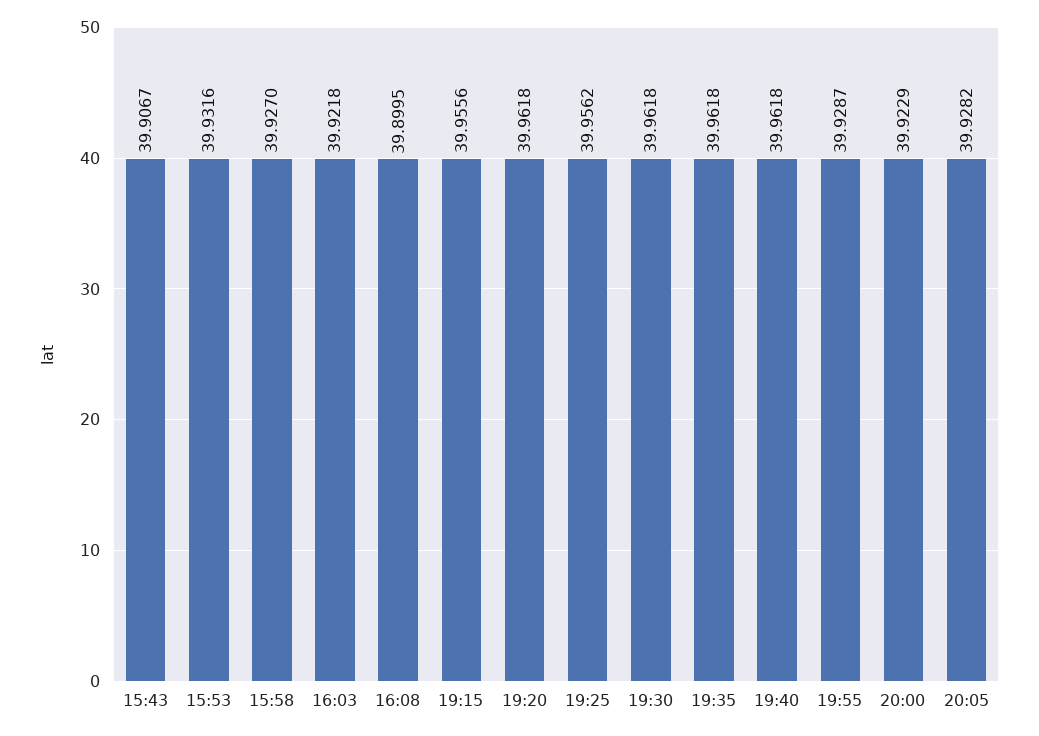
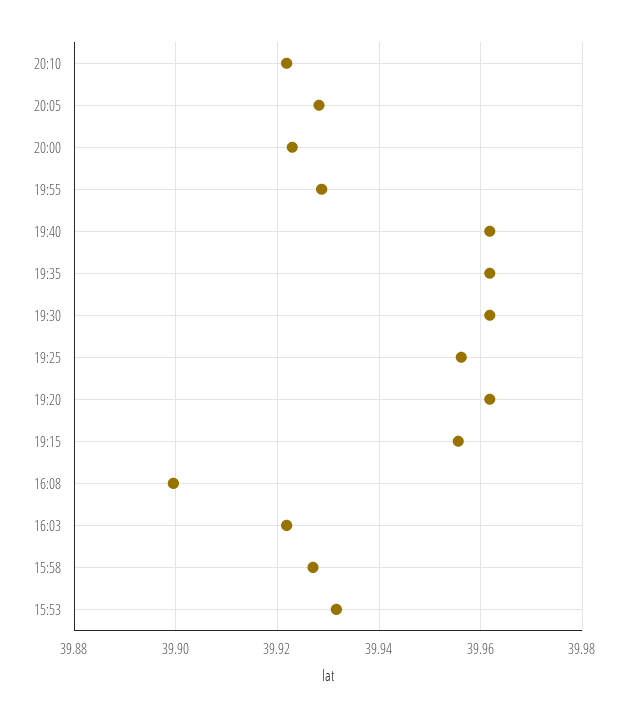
15:43: 39.9067 -> none
20:10: none -> 39.922

